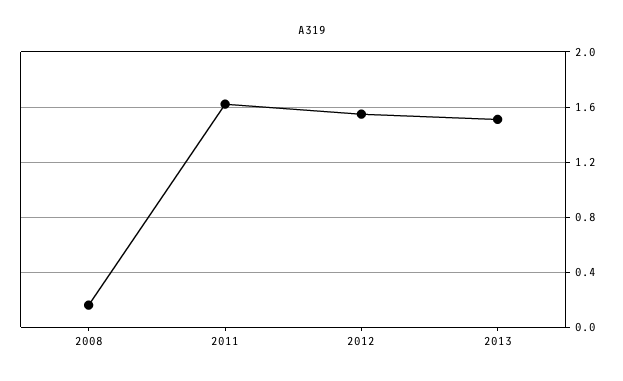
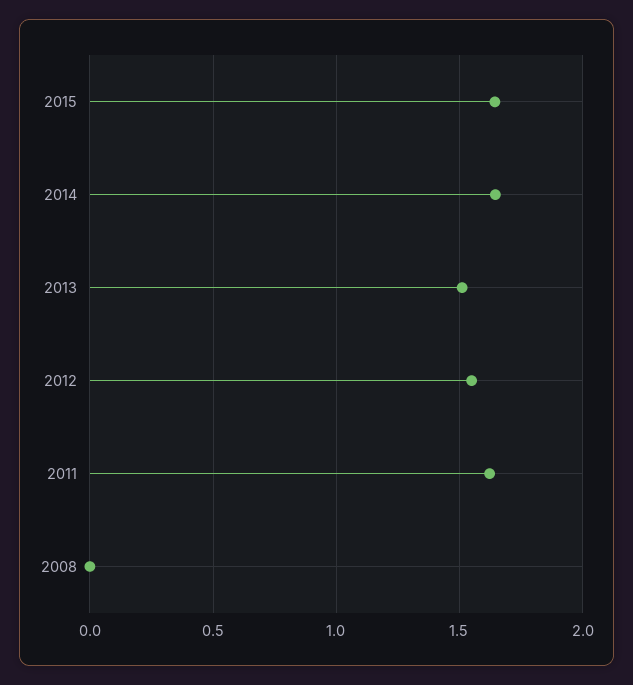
2008: 0.15 -> 0
2015: none -> 1.65
2014: none -> 1.65

